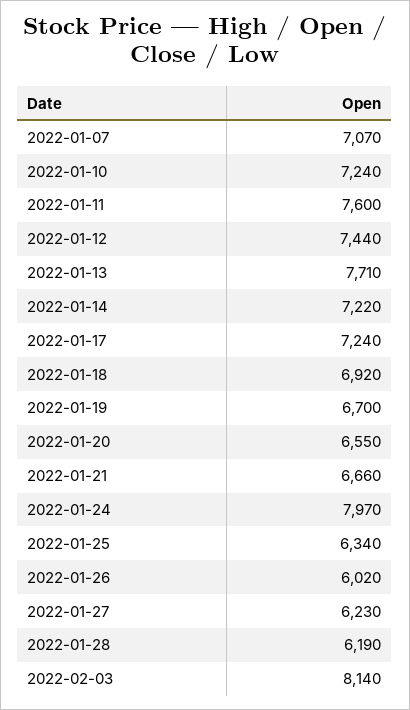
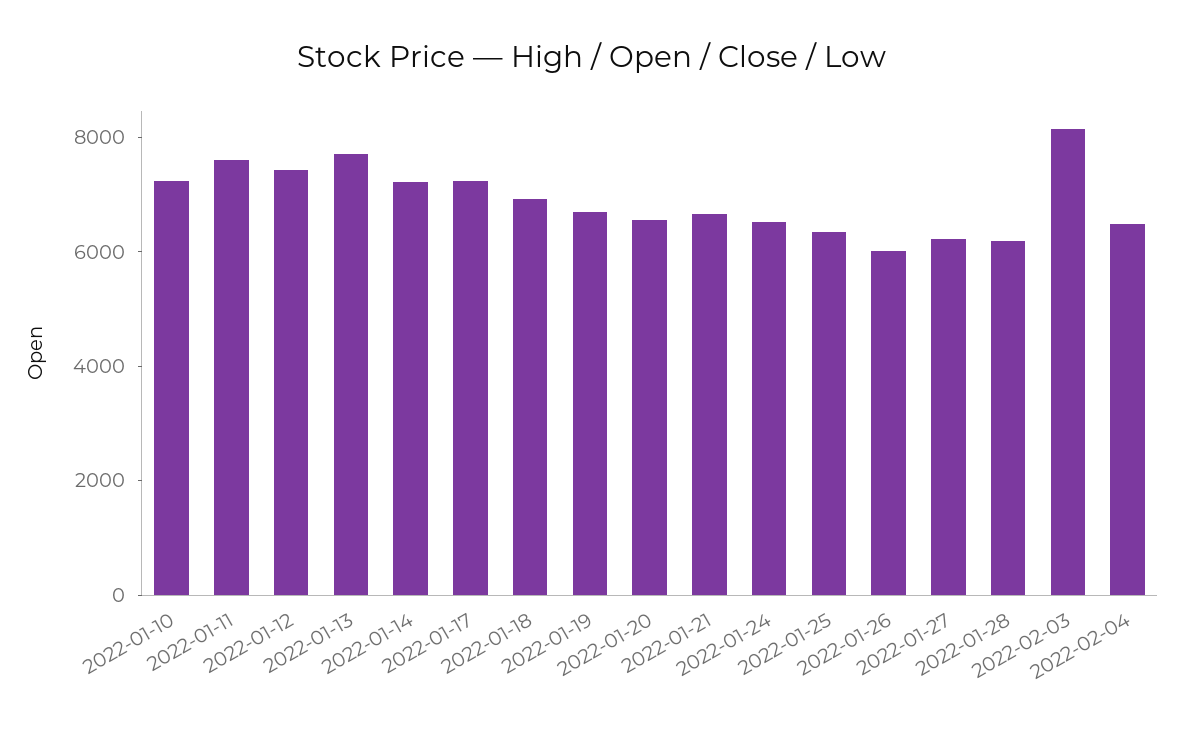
2022-01-07: 7070 -> none
2022-01-24: 7970 -> 6500
2022-02-04: none -> 6500

